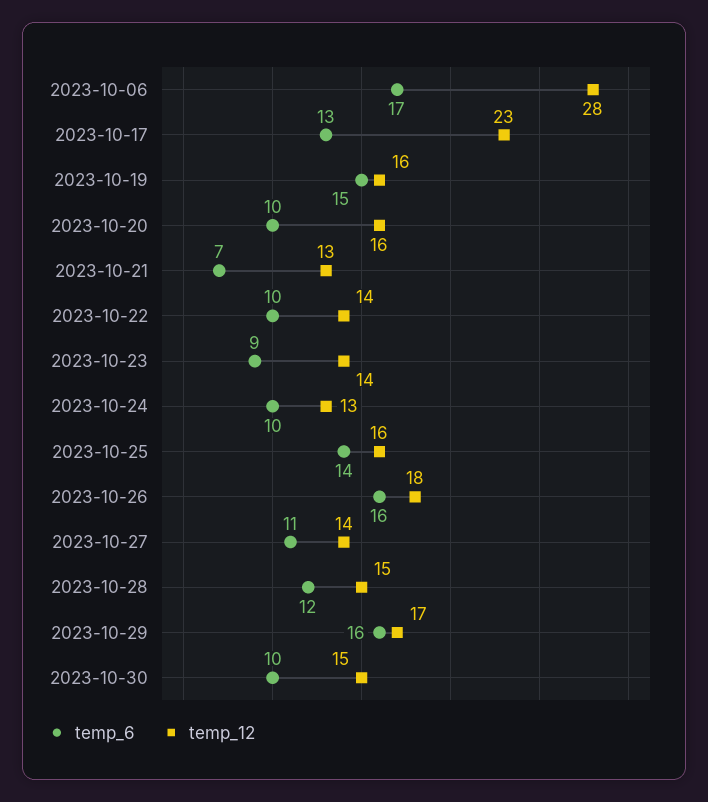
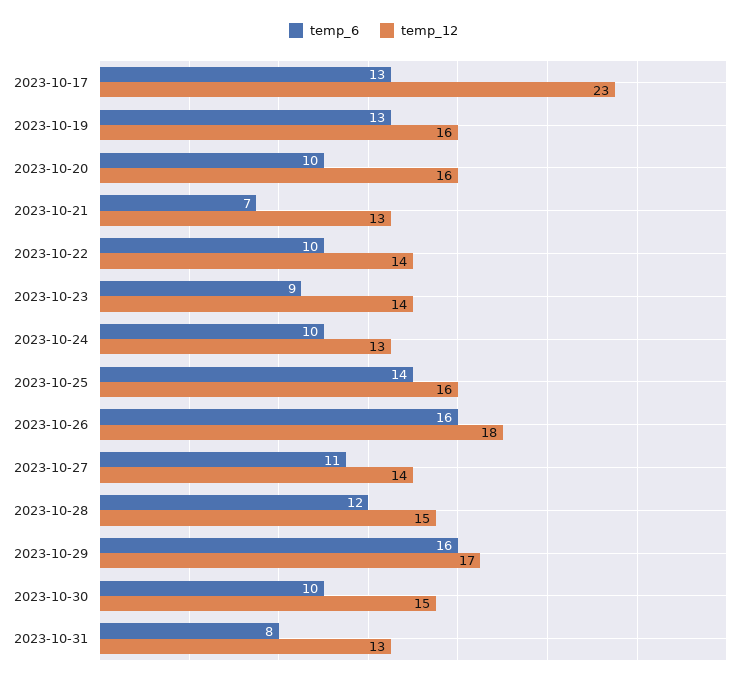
temp_6, 2023-10-06: 17 -> none
temp_12, 2023-10-06: 28 -> none
temp_6, 2023-10-19: 15 -> 13
temp_6, 2023-10-31: none -> 8
temp_12, 2023-10-31: none -> 13

